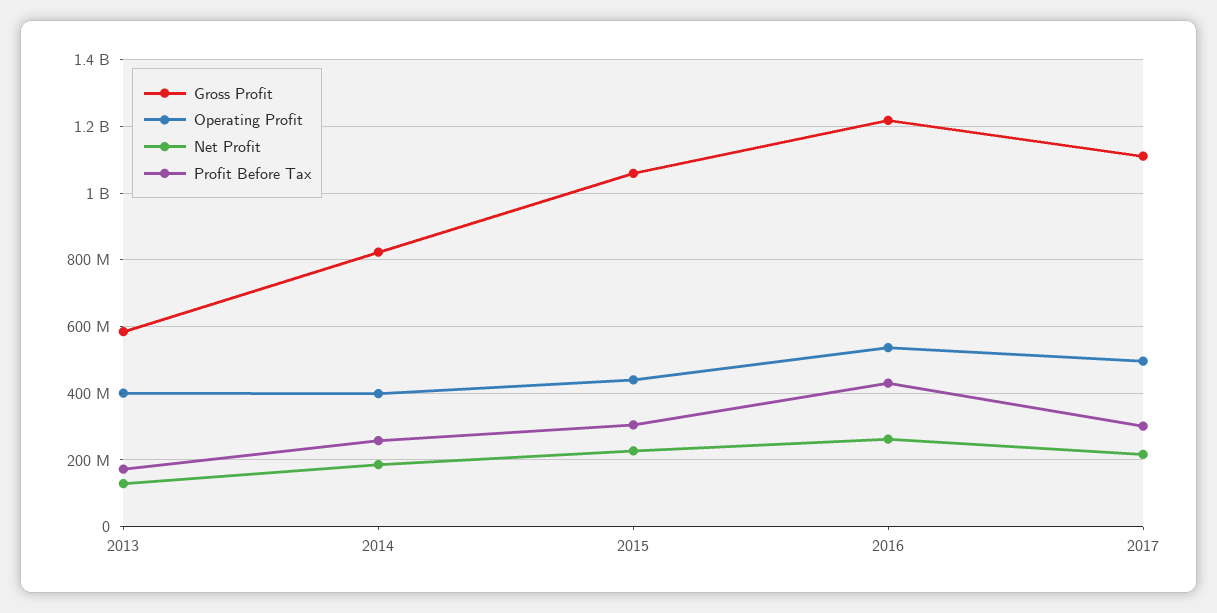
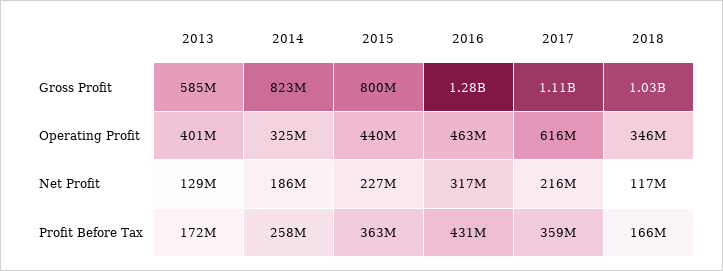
Operating Profit, 2014: 400000000 -> 325000000
Gross Profit, 2015: 1060000000 -> 800000000
Profit Before Tax, 2015: 300000000 -> 363000000
Gross Profit, 2016: 1220000000 -> 1280000000
Operating Profit, 2016: 540000000 -> 463000000
Net Profit, 2016: 260000000 -> 317000000
Operating Profit, 2017: 500000000 -> 616000000
Profit Before Tax, 2017: 300000000 -> 359000000
Gross Profit, 2018: none -> 1030000000
Operating Profit, 2018: none -> 346000000
Net Profit, 2018: none -> 117000000
Profit Before Tax, 2018: none -> 166000000

